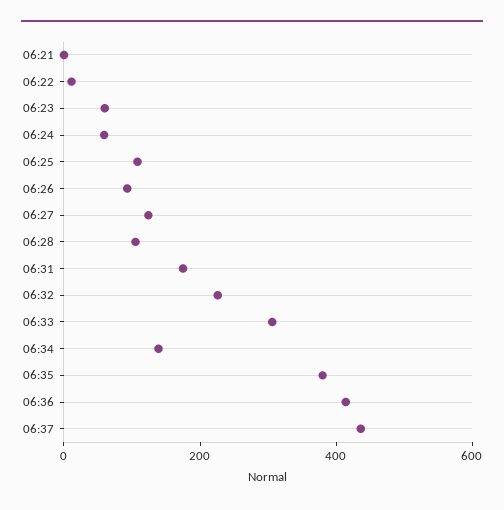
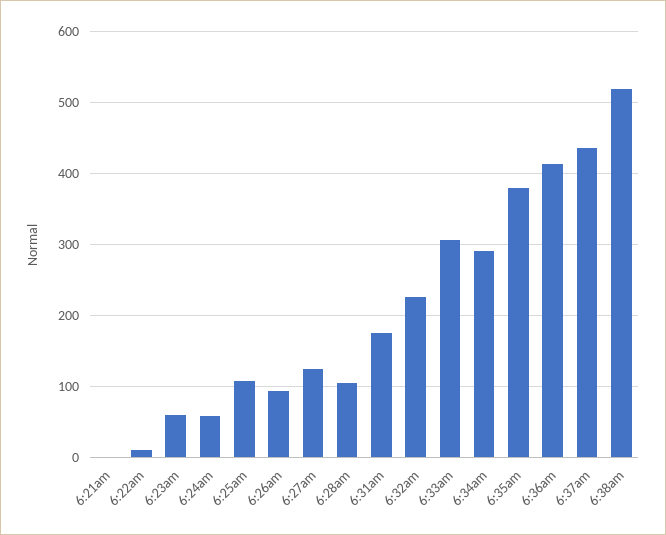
06:34: 150 -> 290
6:38am: none -> 520

